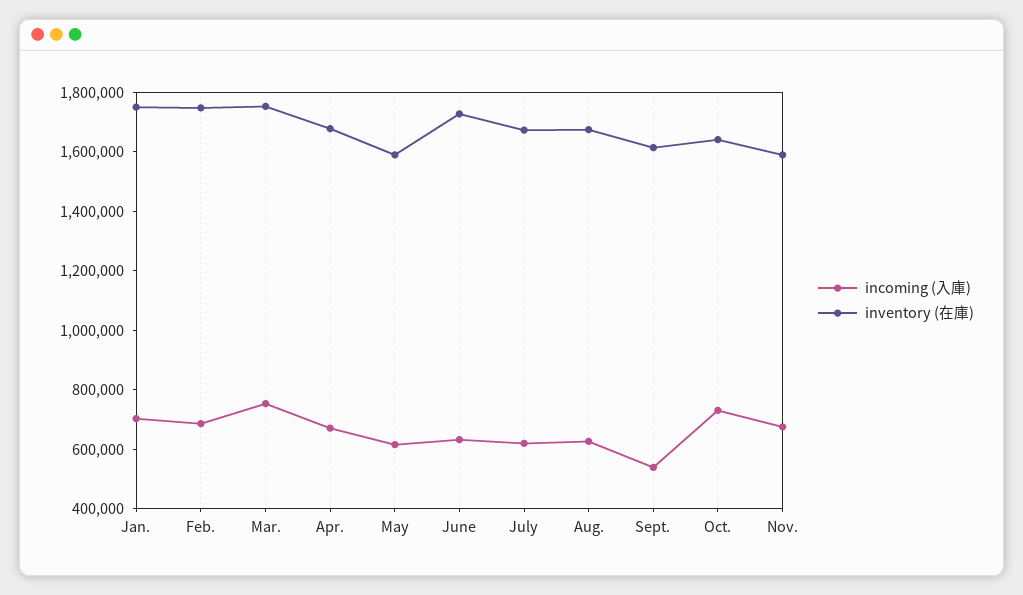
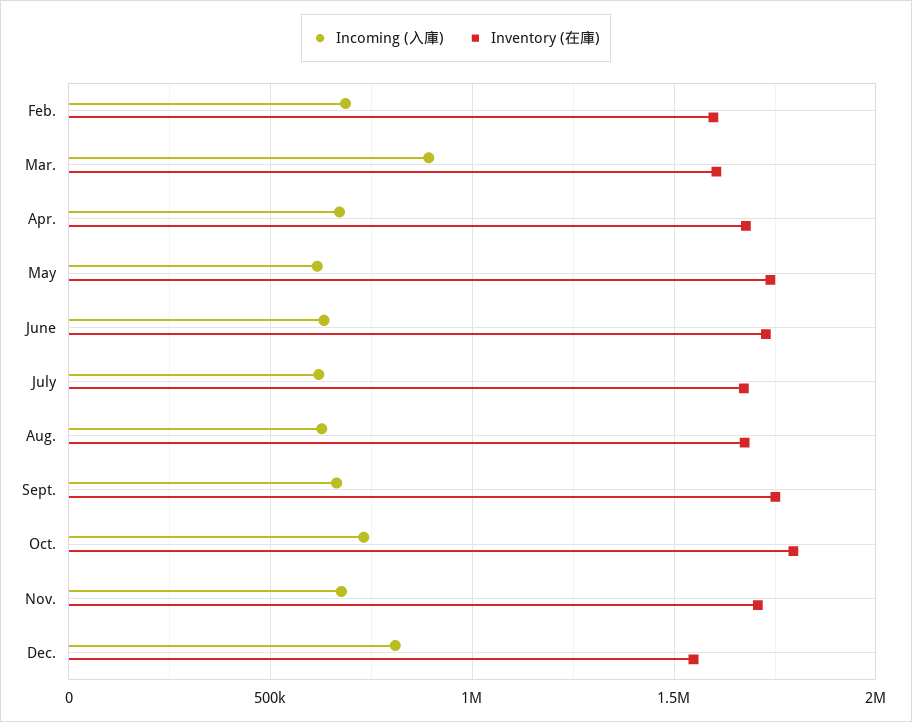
incoming (入庫), Jan.: 700000 -> none
inventory (在庫), Jan.: 1750000 -> none
inventory (在庫), Feb.: 1750000 -> 1600000
incoming (入庫), Mar.: 750000 -> 900000
inventory (在庫), Mar.: 1750000 -> 1600000
inventory (在庫), May: 1600000 -> 1750000
incoming (入庫), Sept.: 550000 -> 650000
inventory (在庫), Sept.: 1600000 -> 1750000
inventory (在庫), Oct.: 1650000 -> 1800000
inventory (在庫), Nov.: 1600000 -> 1700000
incoming (入庫), Dec.: none -> 800000
inventory (在庫), Dec.: none -> 1550000

